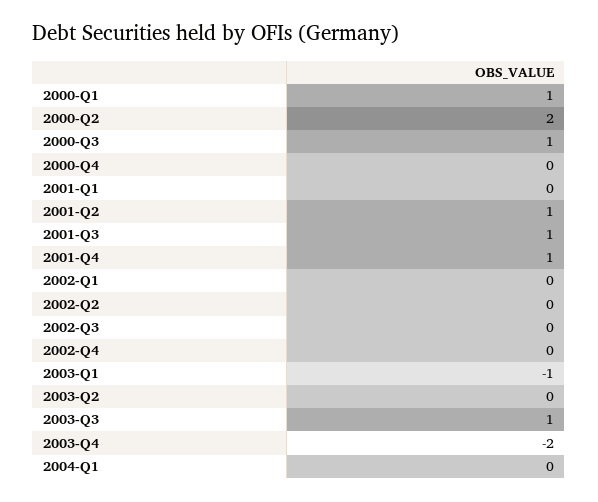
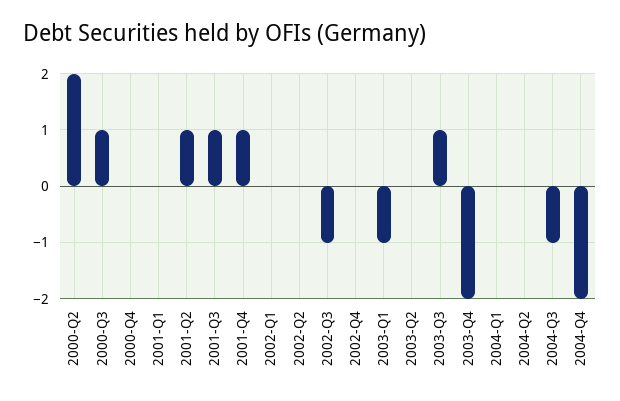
2000-Q1: 1 -> none
2002-Q3: 0 -> -1
2004-Q2: none -> 0
2004-Q3: none -> -1
2004-Q4: none -> -2

